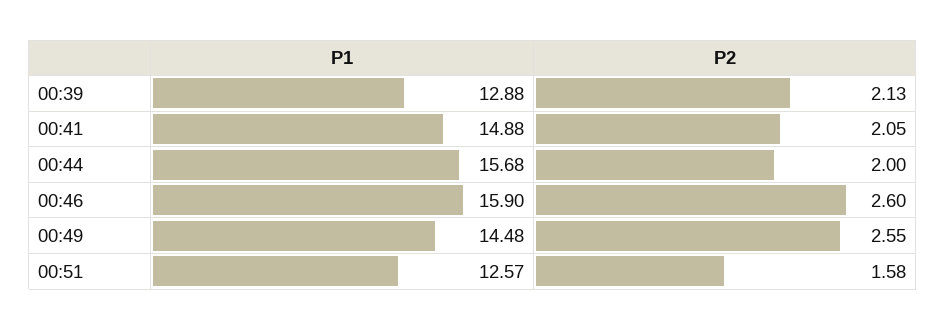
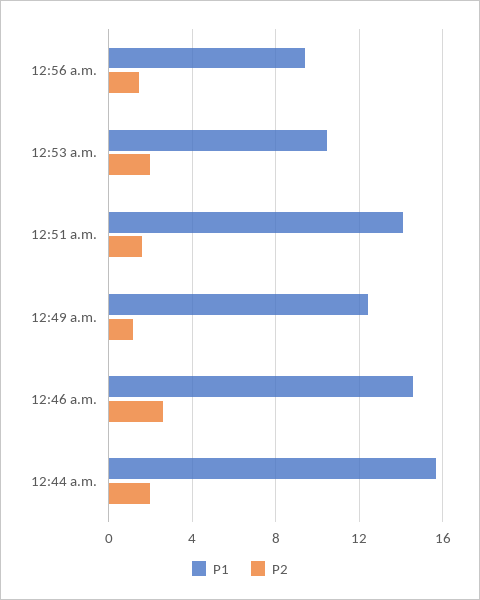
P1, 00:39: 12.88 -> none
P2, 00:39: 2.13 -> none
P1, 00:41: 14.88 -> none
P2, 00:41: 2.05 -> none
P1, 00:46: 15.9 -> 14.5
P1, 00:49: 14.48 -> 12.5
P2, 00:49: 2.55 -> 1
P1, 00:51: 12.57 -> 14
P1, 12:56 a.m.: none -> 9.5
P2, 12:56 a.m.: none -> 1.5
P1, 12:53 a.m.: none -> 10.5
P2, 12:53 a.m.: none -> 2

